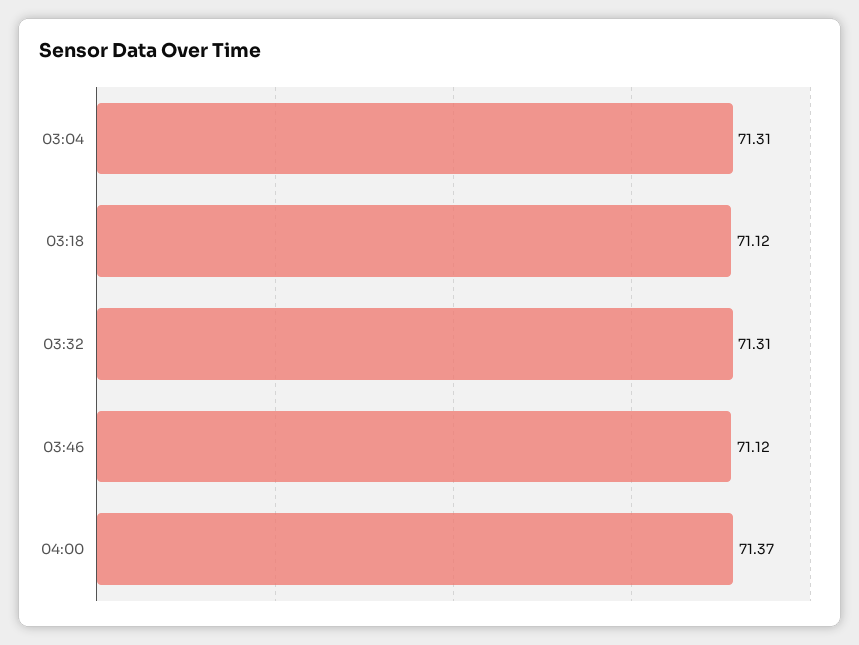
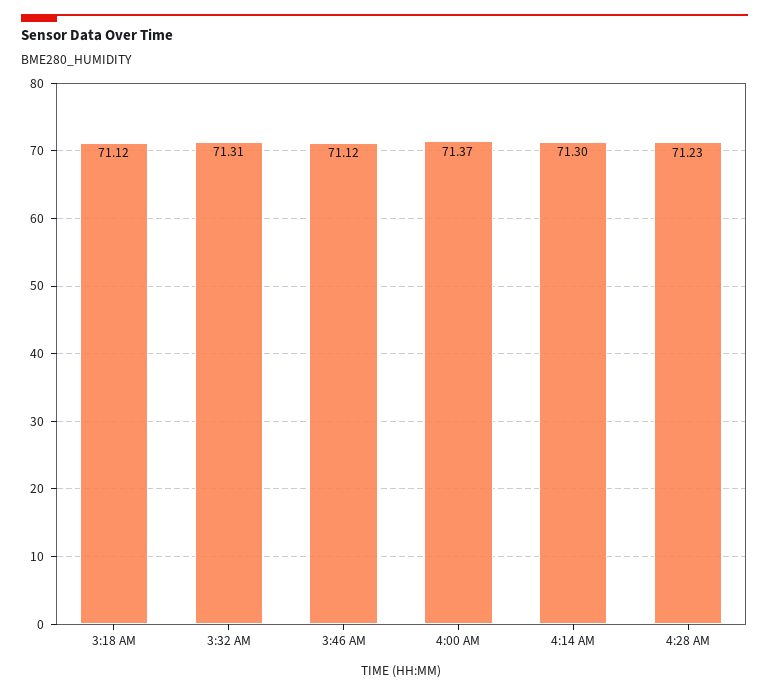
03:04: 71.31 -> none
4:14 AM: none -> 71.3
4:28 AM: none -> 71.23

